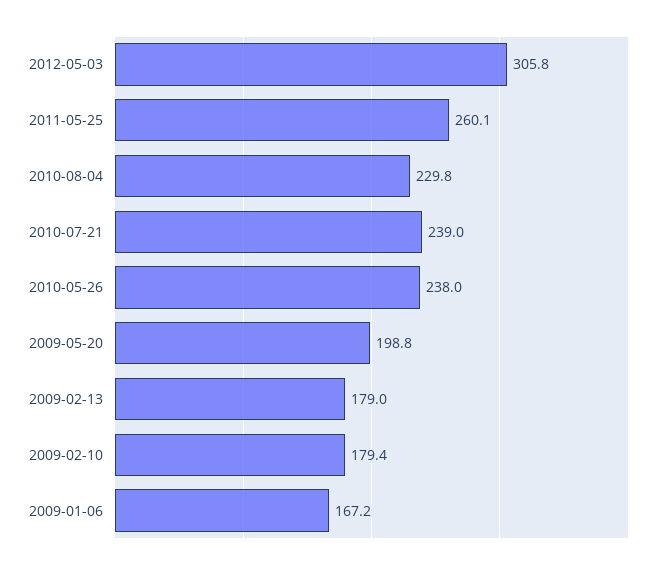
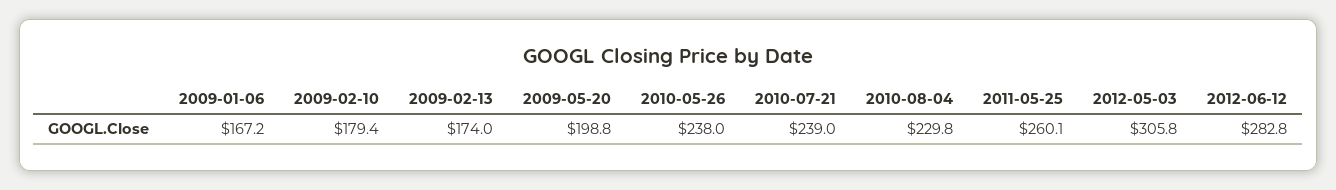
2009-02-13: 179 -> 174
2012-06-12: none -> 282.8

